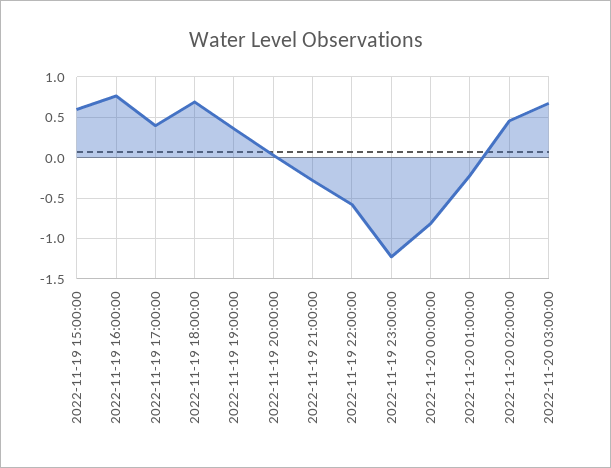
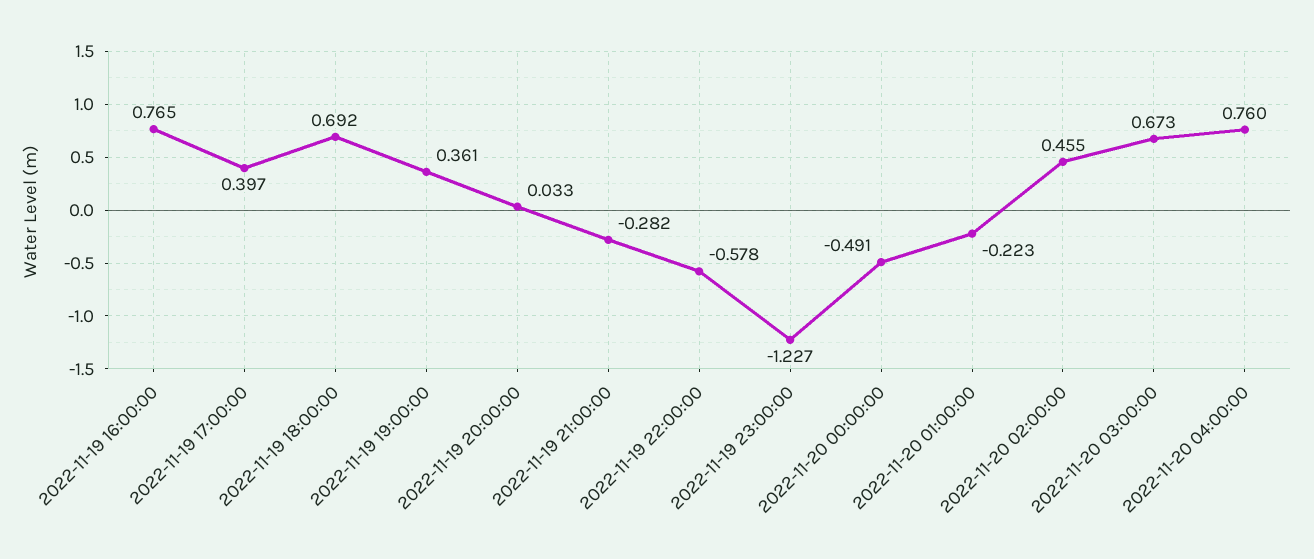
2022-11-19 15:00:00: 0.6 -> none
2022-11-20 00:00:00: -0.8 -> -0.491
2022-11-20 04:00:00: none -> 0.76

